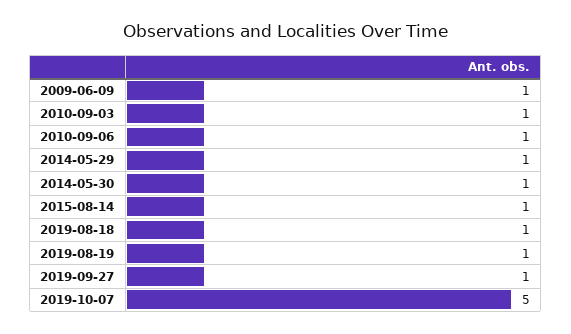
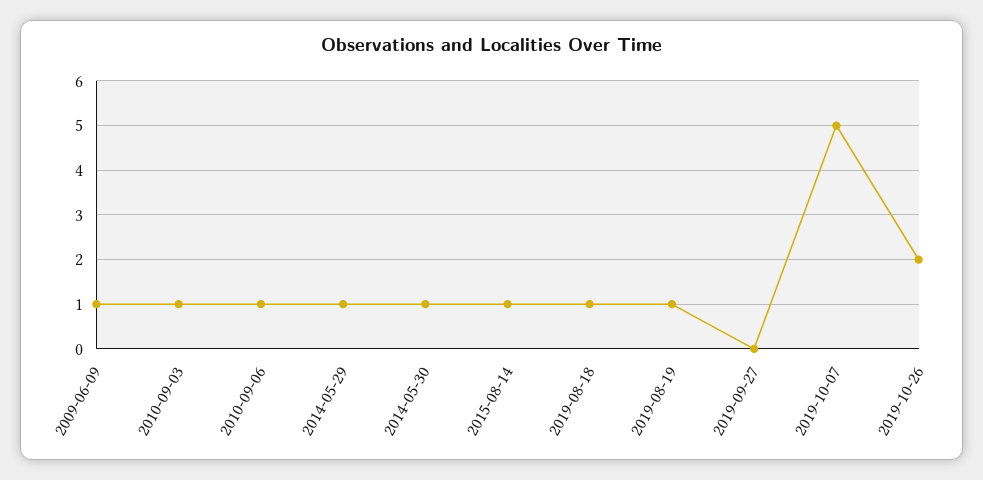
2019-09-27: 1 -> 0
2019-10-26: none -> 2

